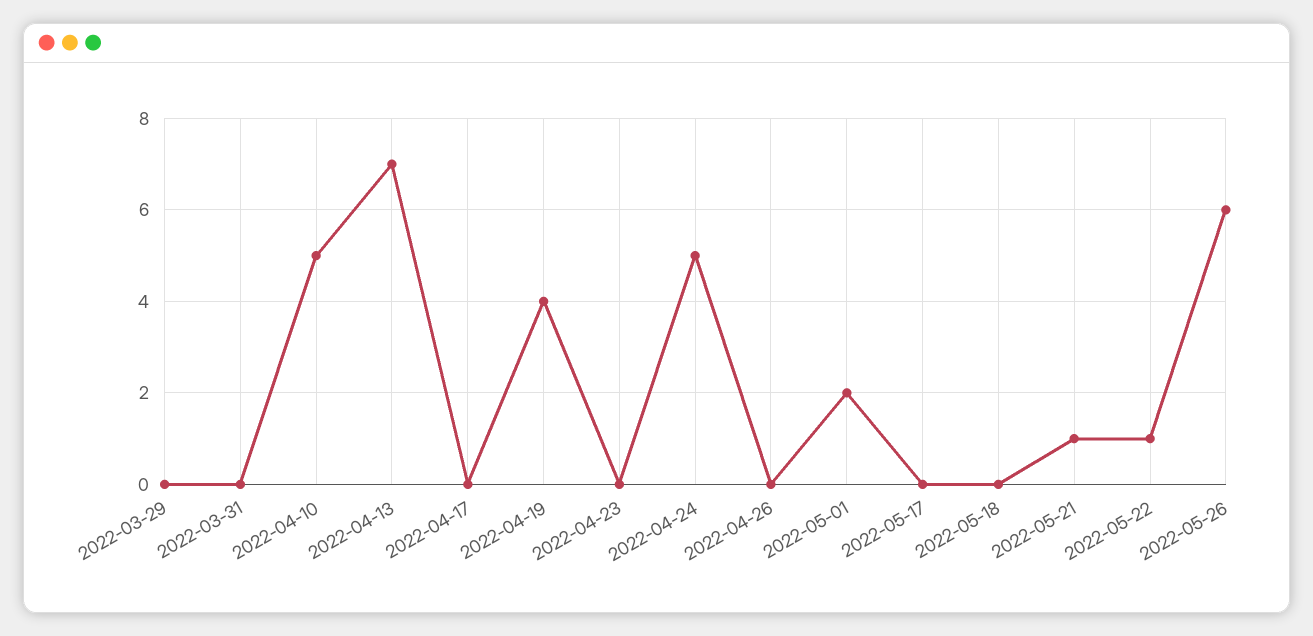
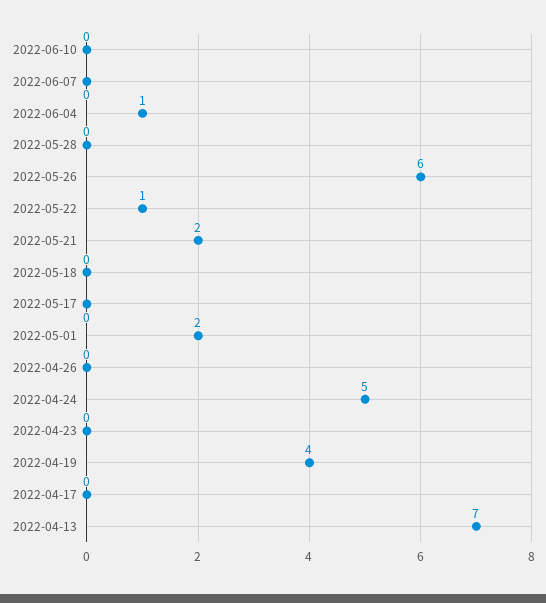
2022-03-29: 0 -> none
2022-03-31: 0 -> none
2022-04-10: 5 -> none
2022-05-21: 1 -> 2
2022-06-10: none -> 0
2022-06-07: none -> 0
2022-06-04: none -> 1
2022-05-28: none -> 0

